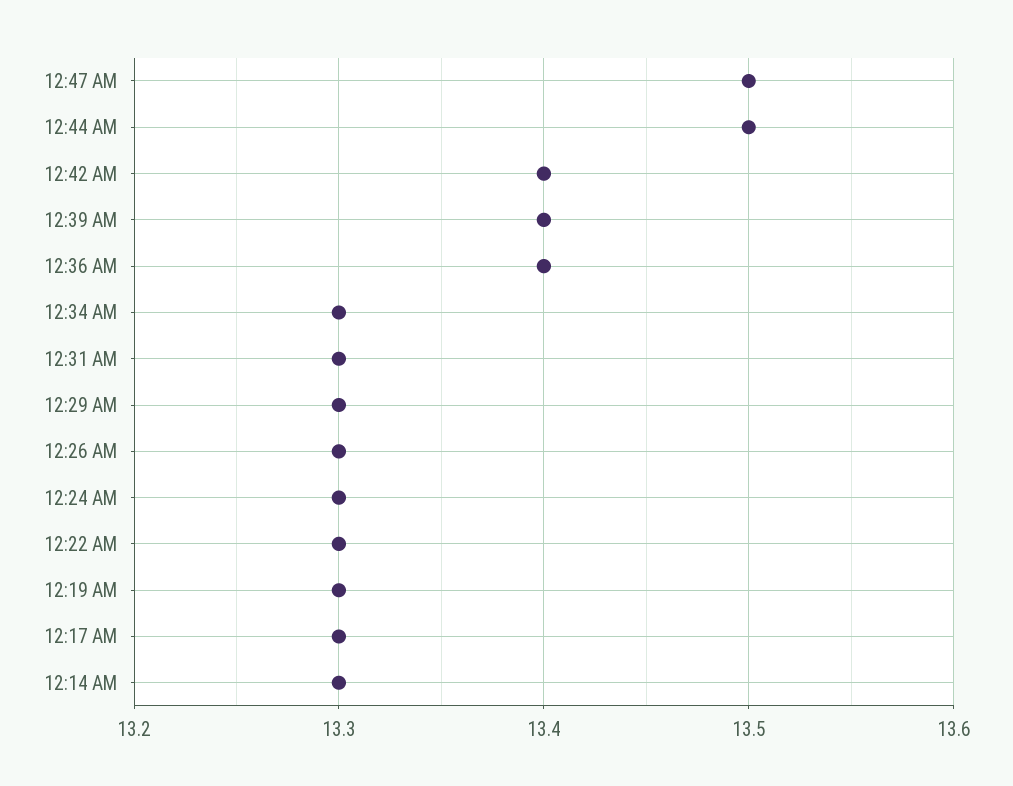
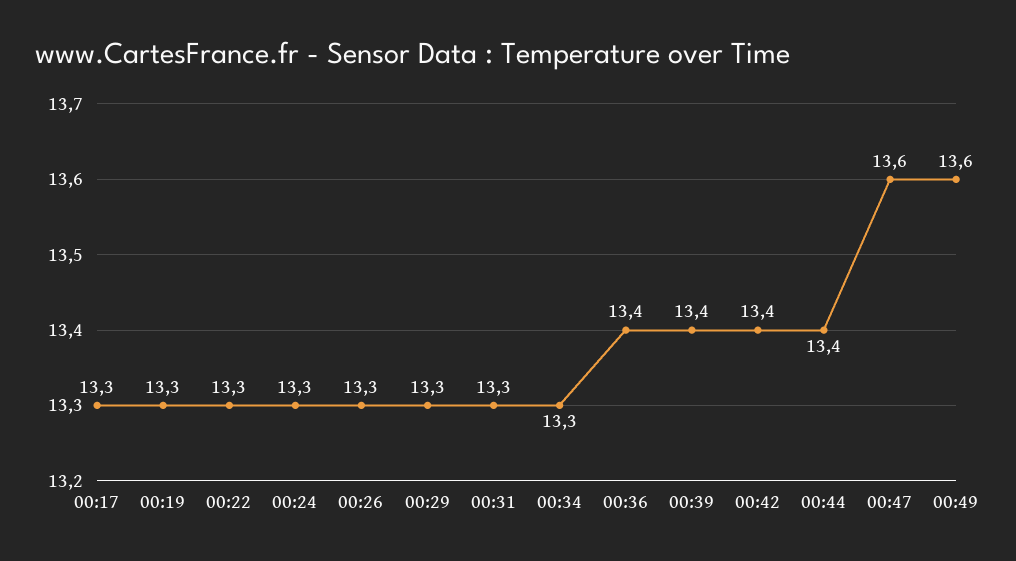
12:47 AM: 13.5 -> 13.6
12:44 AM: 13.5 -> 13.4
12:14 AM: 13.3 -> none
00:49: none -> 13.6

